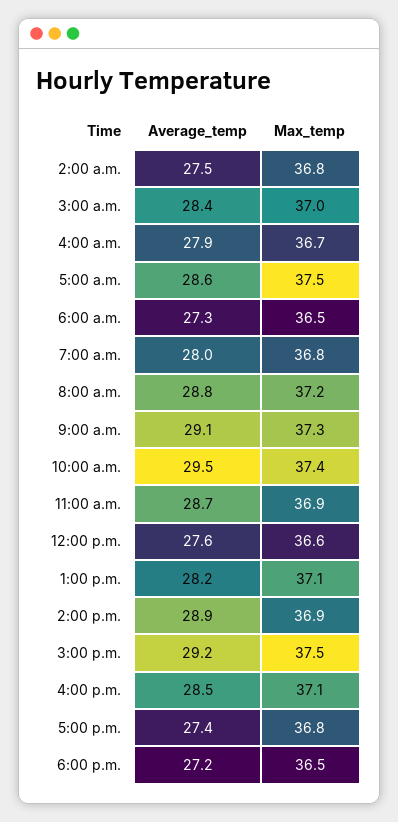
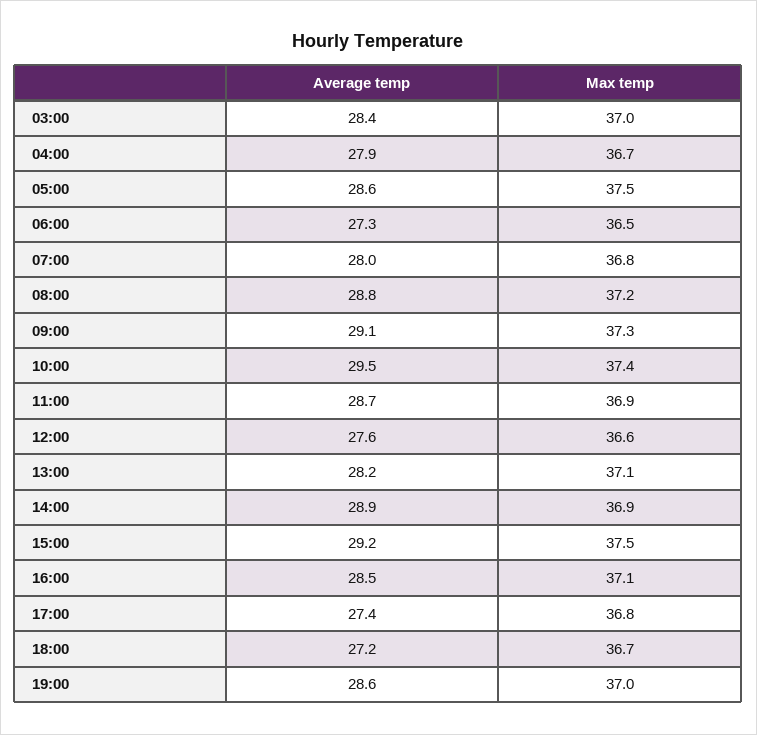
Average_temp, 2:00 a.m.: 27.5 -> none
Max_temp, 2:00 a.m.: 36.8 -> none
Max_temp, 6:00 p.m.: 36.5 -> 36.7
Average_temp, 19:00: none -> 28.6
Max_temp, 19:00: none -> 37

